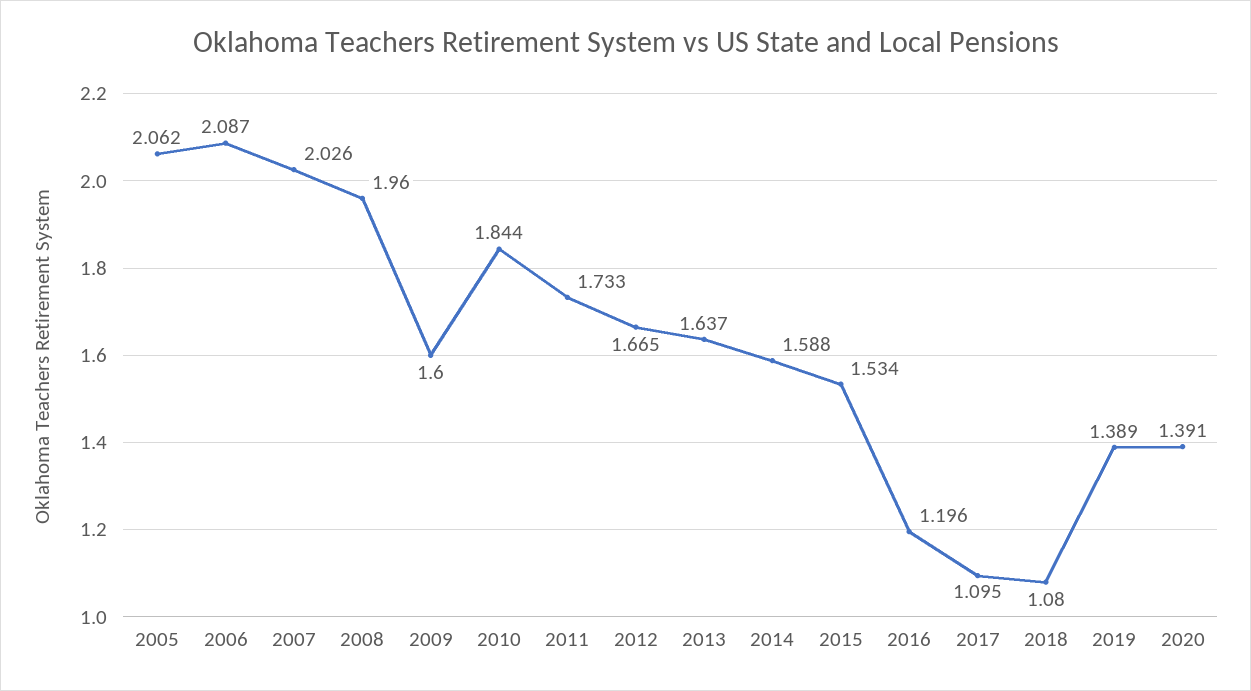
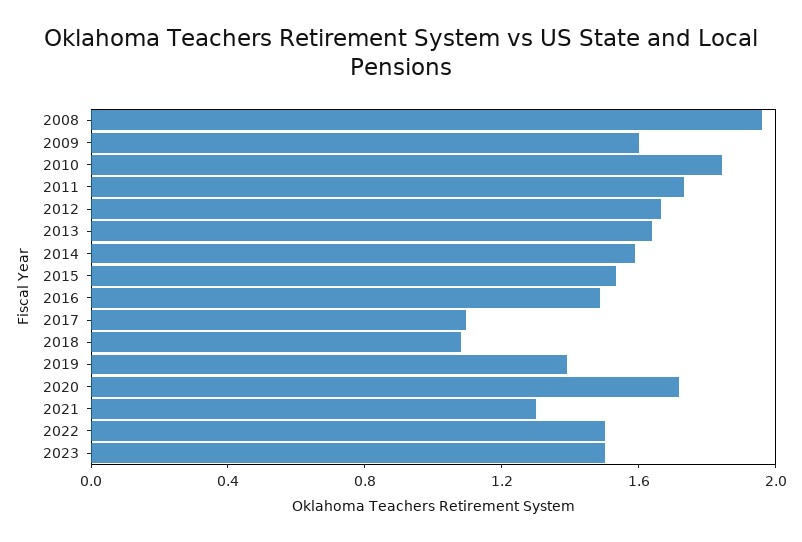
2005: 2.062 -> none
2006: 2.087 -> none
2007: 2.026 -> none
2016: 1.196 -> 1.5
2020: 1.391 -> 1.7
2021: none -> 1.3
2022: none -> 1.5
2023: none -> 1.5

